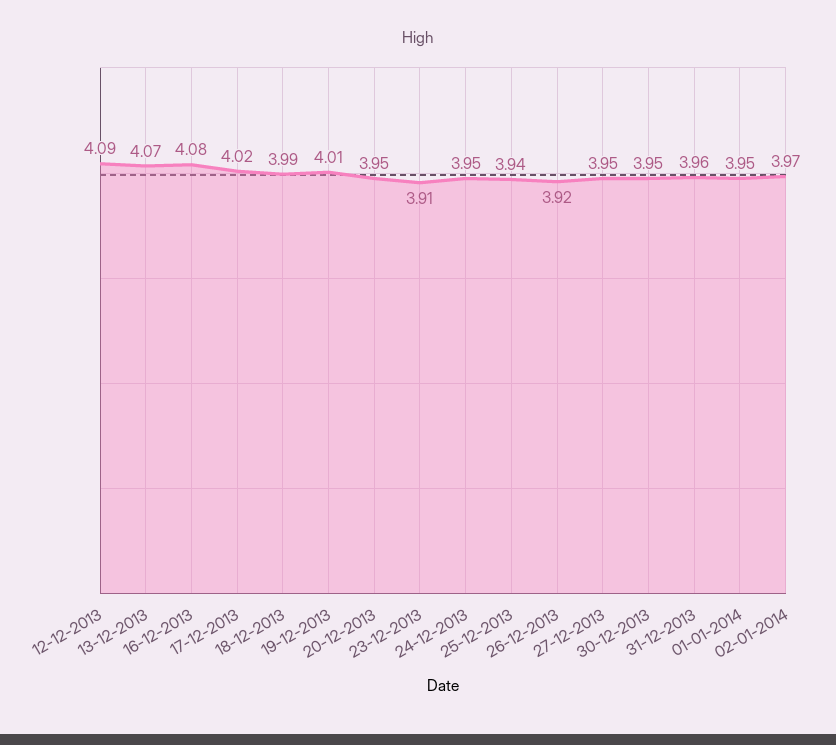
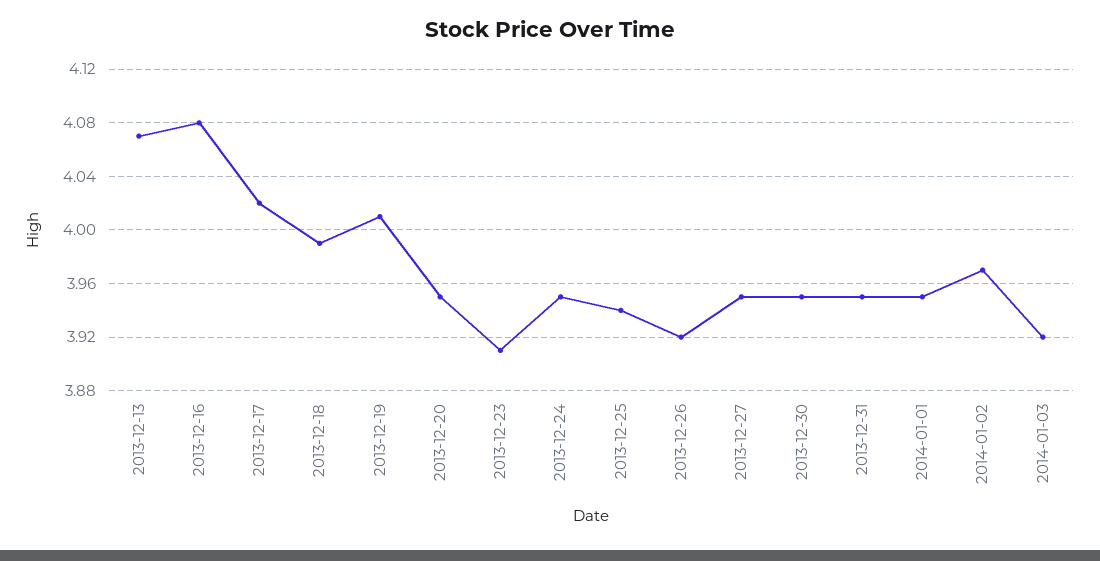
12-12-2013: 4.09 -> none
31-12-2013: 3.96 -> 3.95
2014-01-03: none -> 3.92

